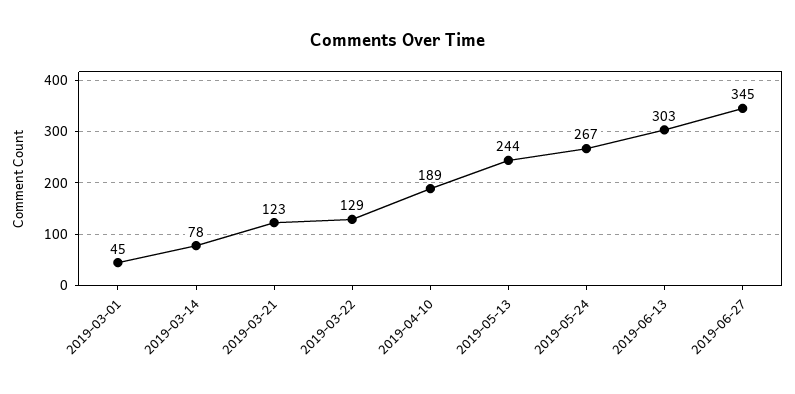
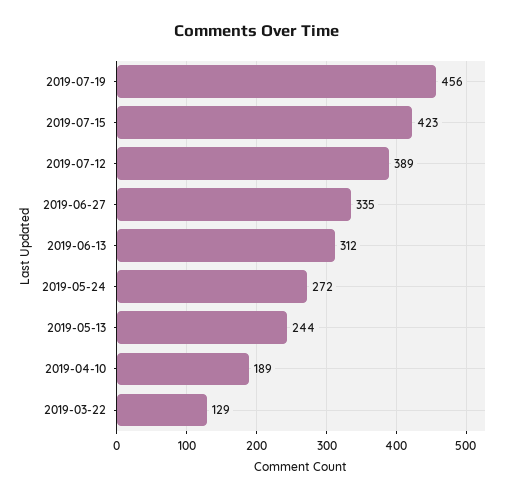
2019-03-01: 45 -> none
2019-03-14: 78 -> none
2019-03-21: 123 -> none
2019-05-24: 267 -> 272
2019-06-13: 303 -> 312
2019-06-27: 345 -> 335
2019-07-19: none -> 456
2019-07-15: none -> 423
2019-07-12: none -> 389

